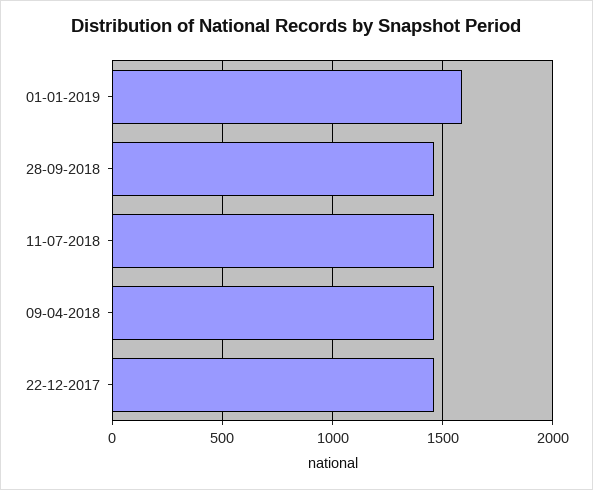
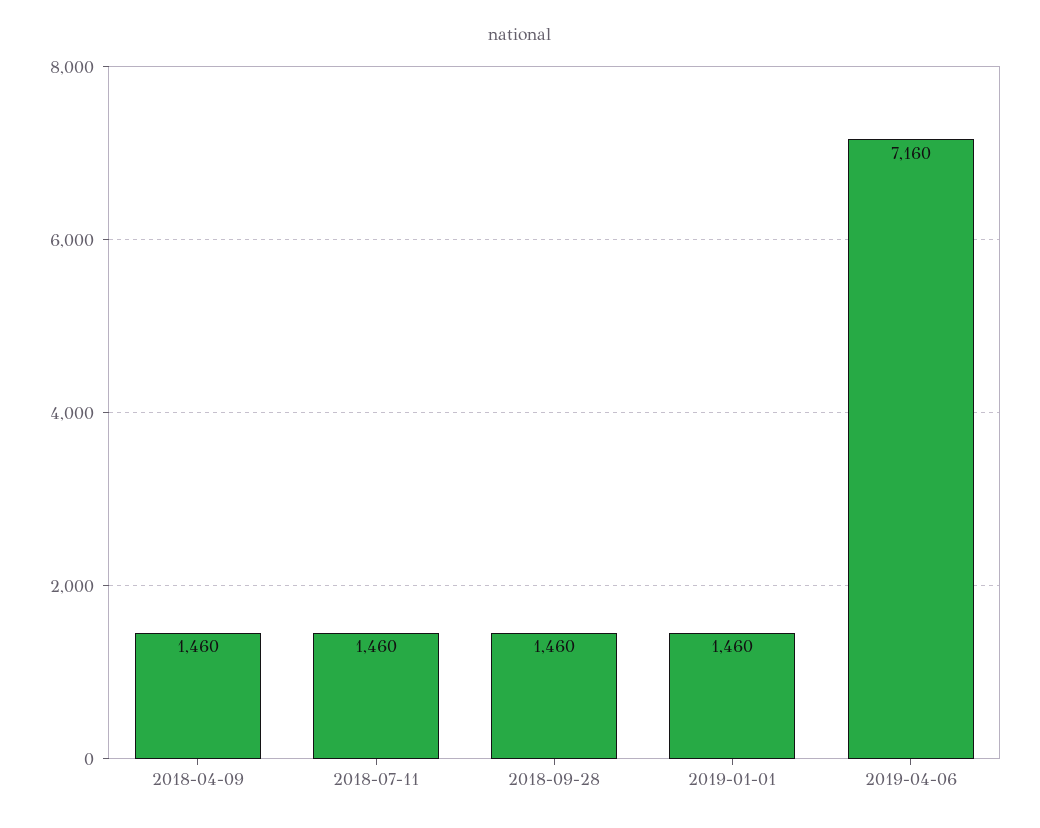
01-01-2019: 1600 -> 1460
22-12-2017: 1450 -> none
2019-04-06: none -> 7160

